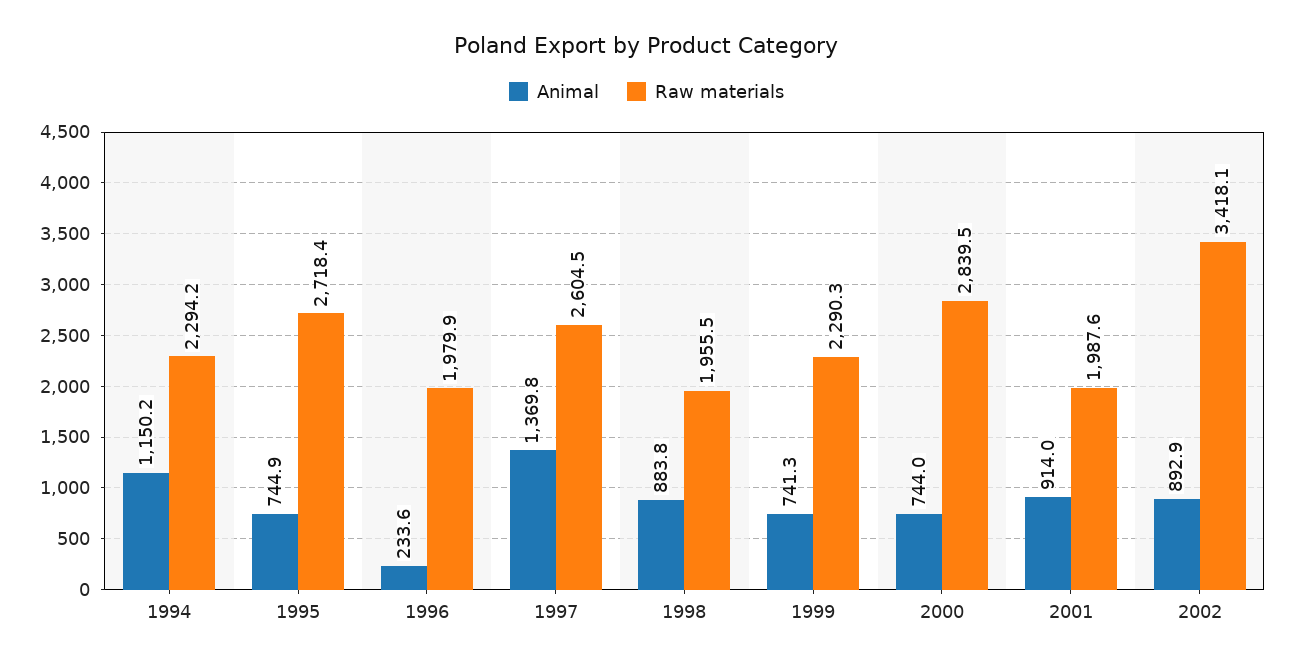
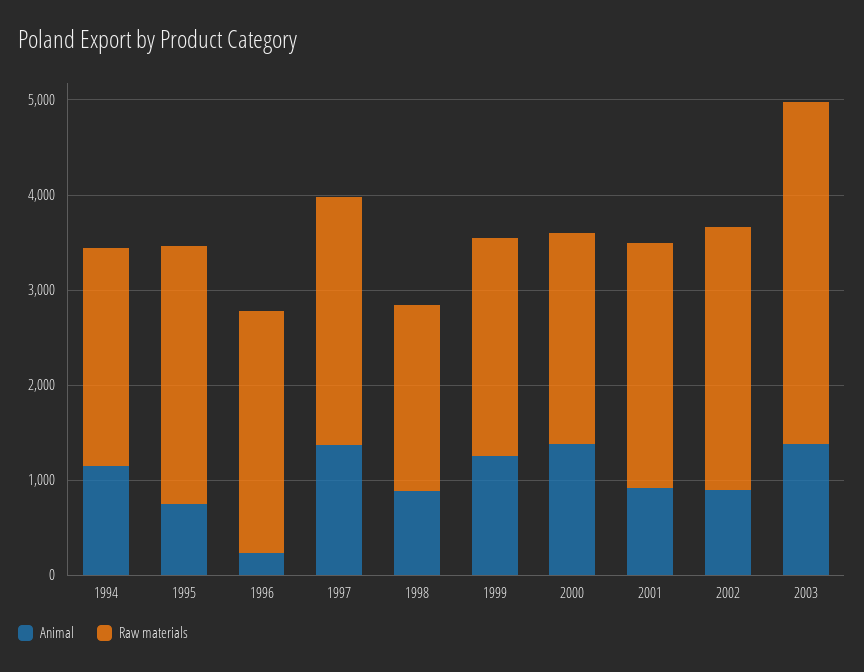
Raw materials, 1996: 1979.9 -> 2600
Animal, 1999: 741.3 -> 1200
Animal, 2000: 744 -> 1400
Raw materials, 2000: 2839.5 -> 2200
Raw materials, 2001: 1987.6 -> 2600
Raw materials, 2002: 3418.1 -> 2800
Animal, 2003: none -> 1400
Raw materials, 2003: none -> 3600

